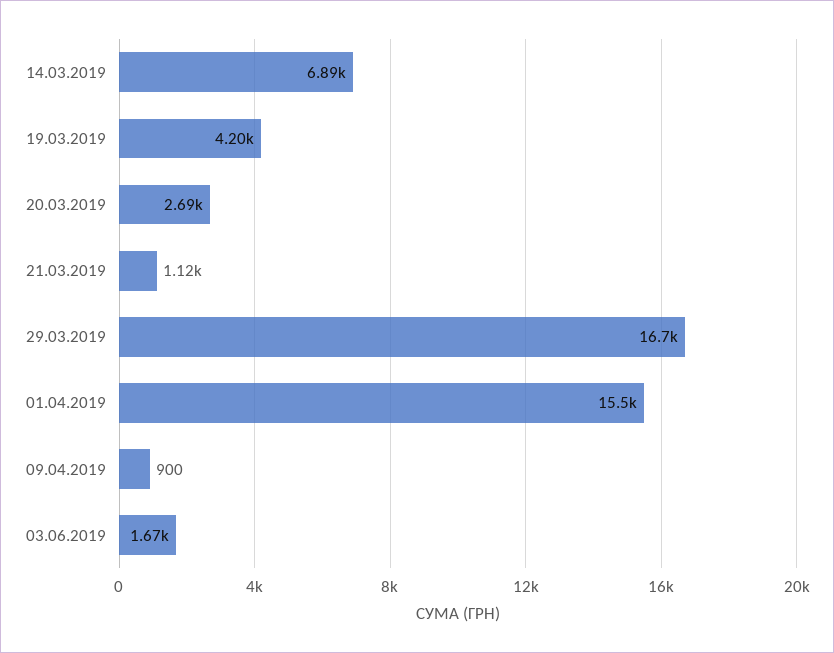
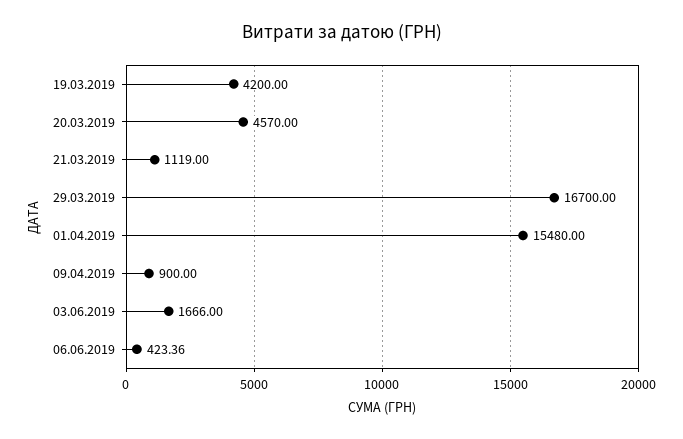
14.03.2019: 6890 -> none
20.03.2019: 2690 -> 4570
06.06.2019: none -> 423.36

